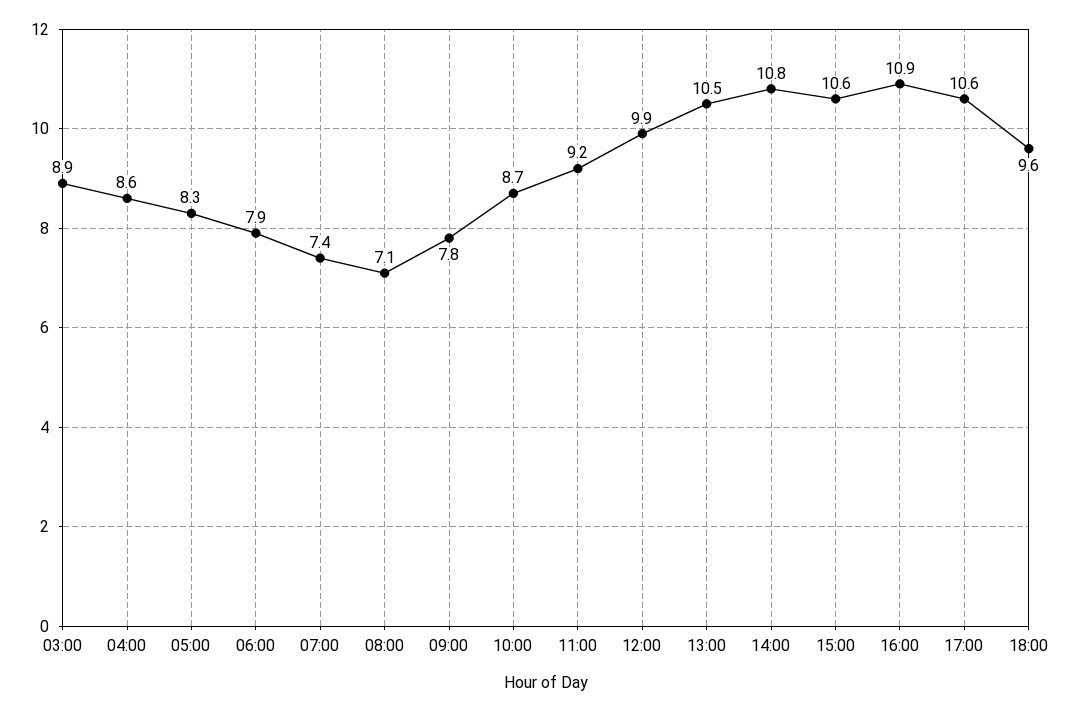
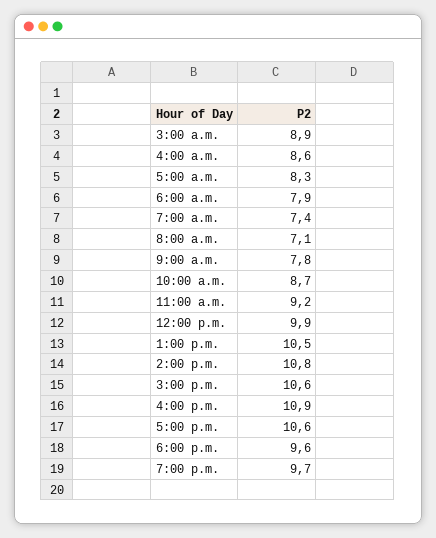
7:00 p.m.: none -> 9.7

